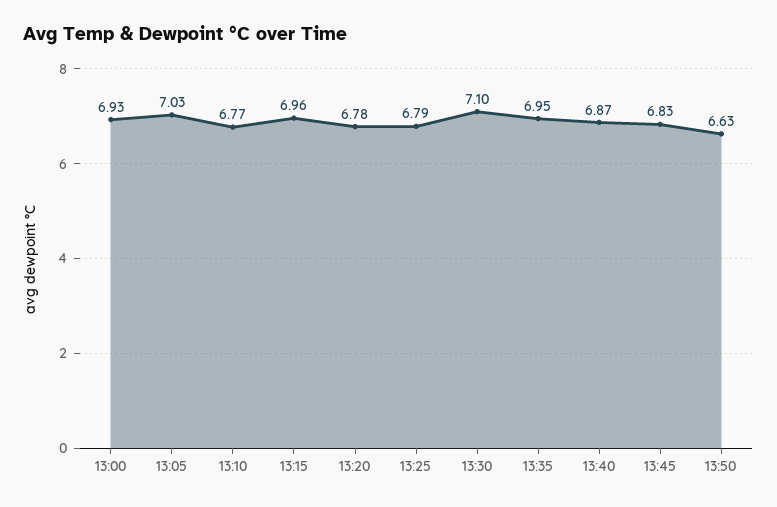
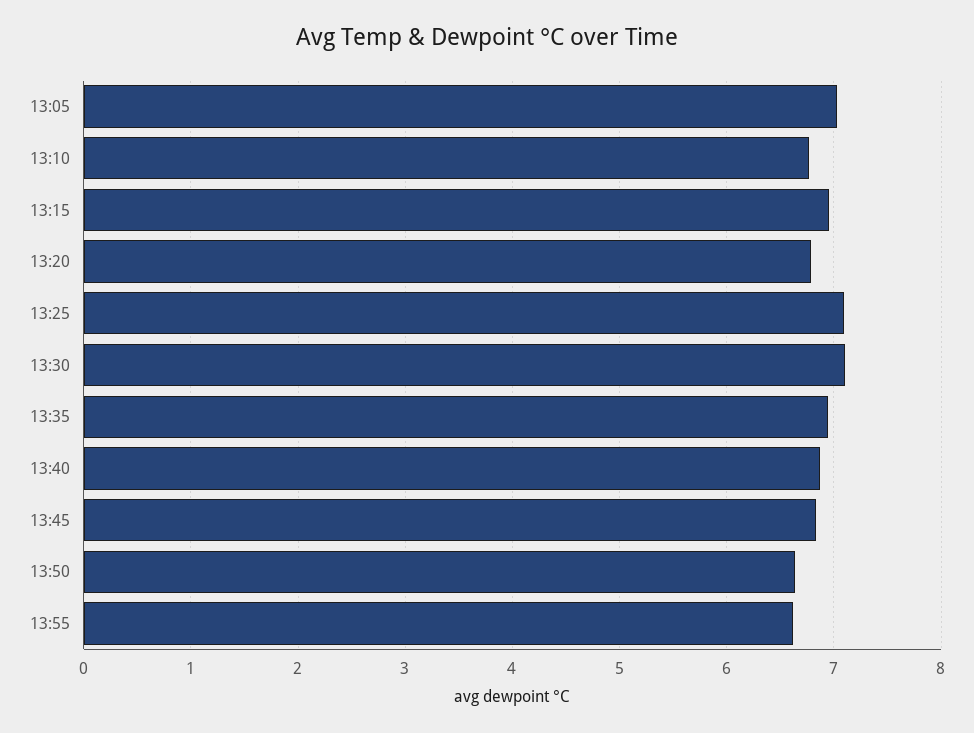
13:00: 6.93 -> none
13:25: 6.79 -> 7.1
13:55: none -> 6.6

